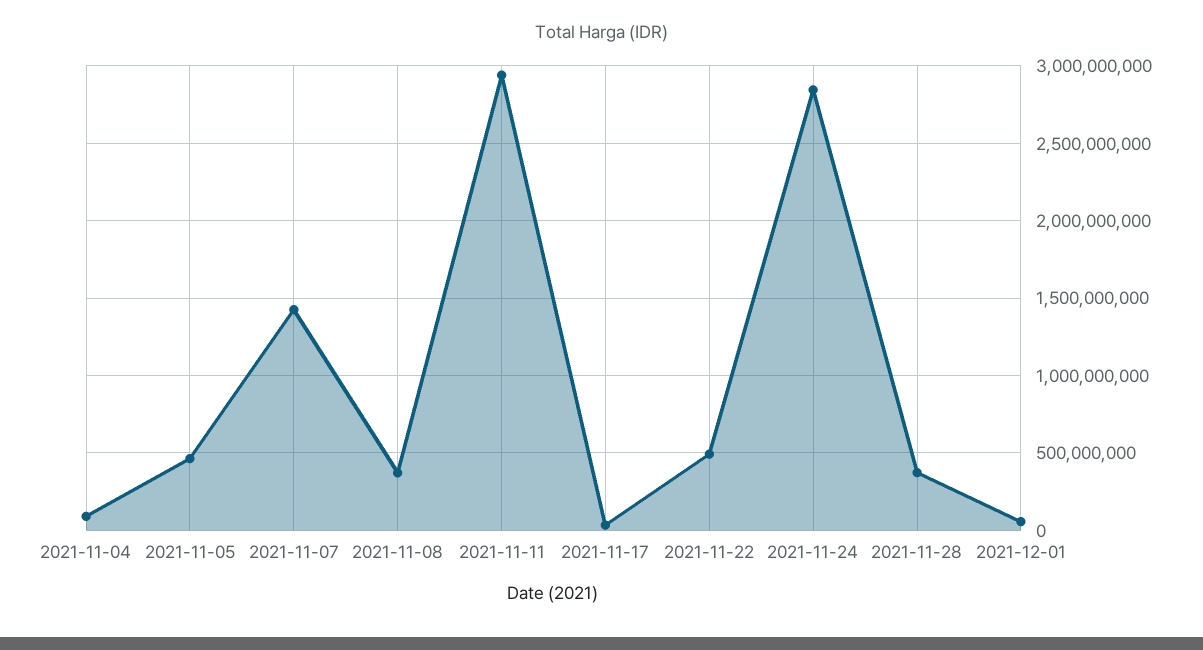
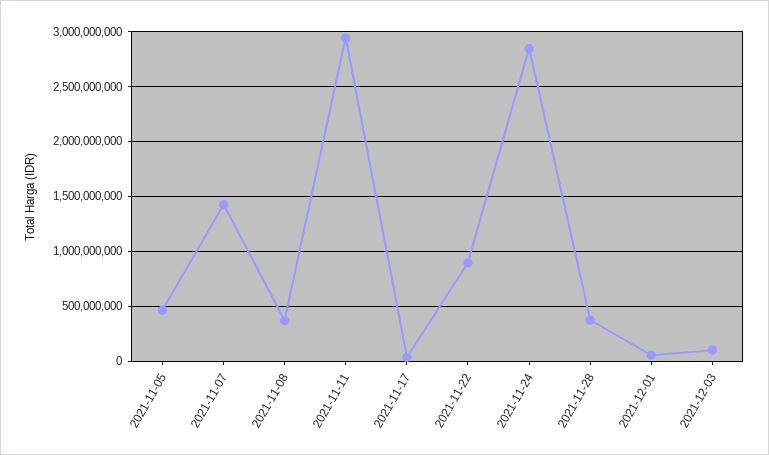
2021-11-04: 100000000 -> none
2021-11-22: 500000000 -> 900000000
2021-12-03: none -> 100000000

